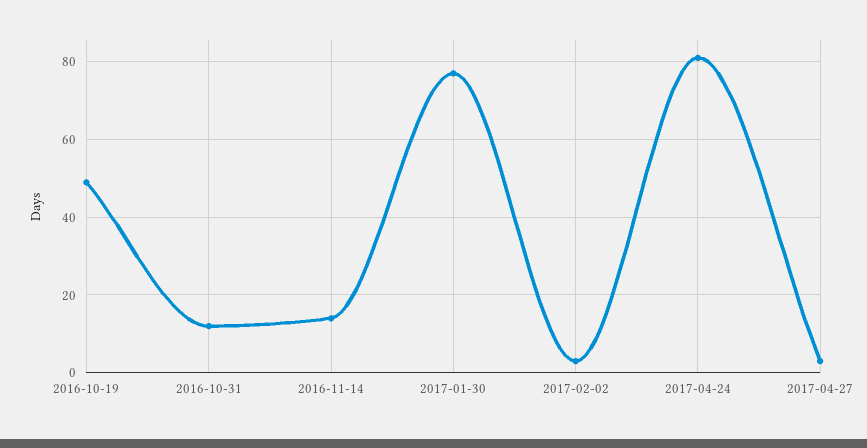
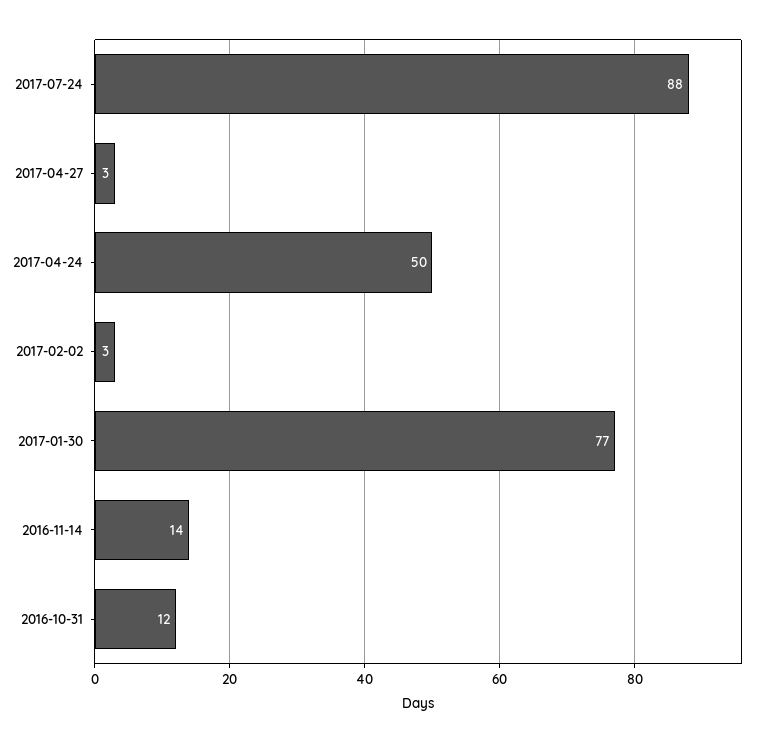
2016-10-19: 50 -> none
2017-04-24: 80 -> 50
2017-07-24: none -> 88

